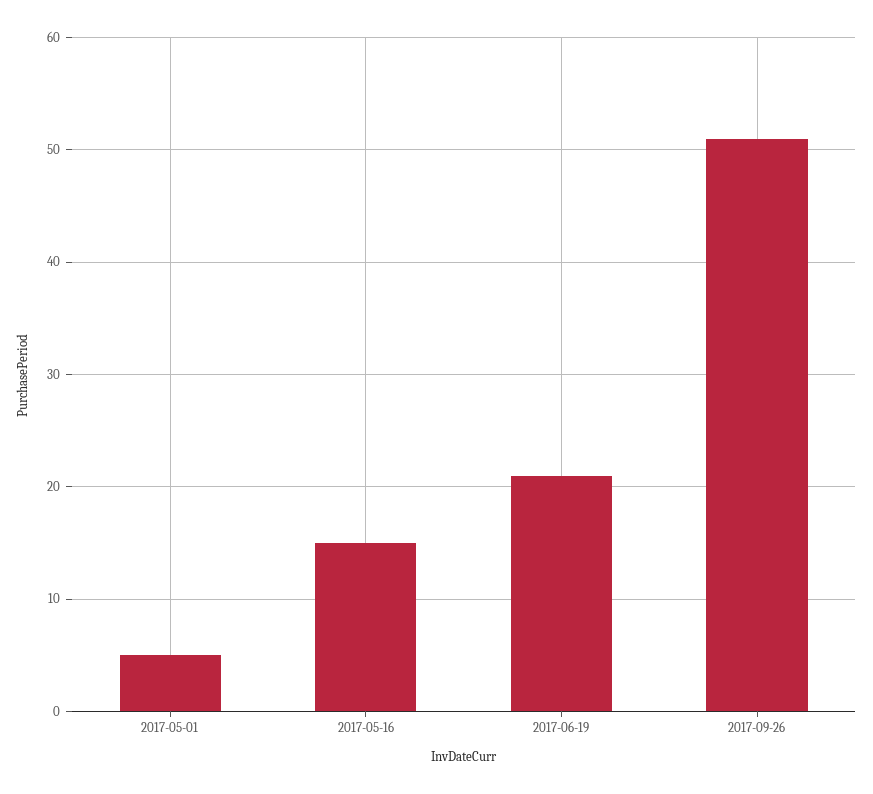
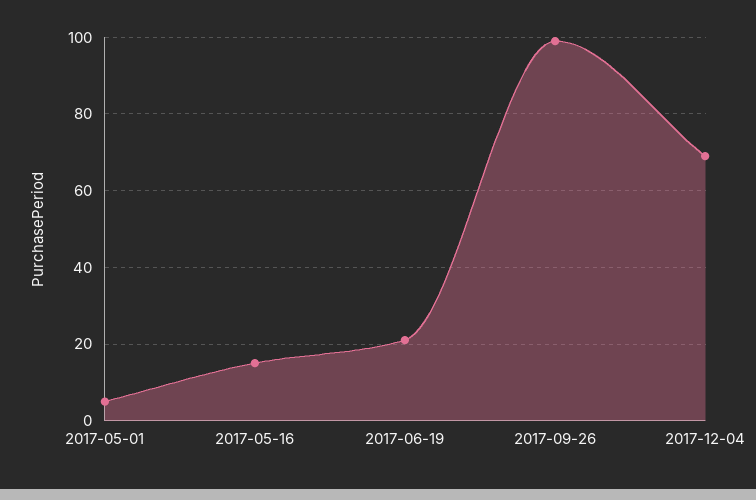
2017-09-26: 51 -> 100
2017-12-04: none -> 70

